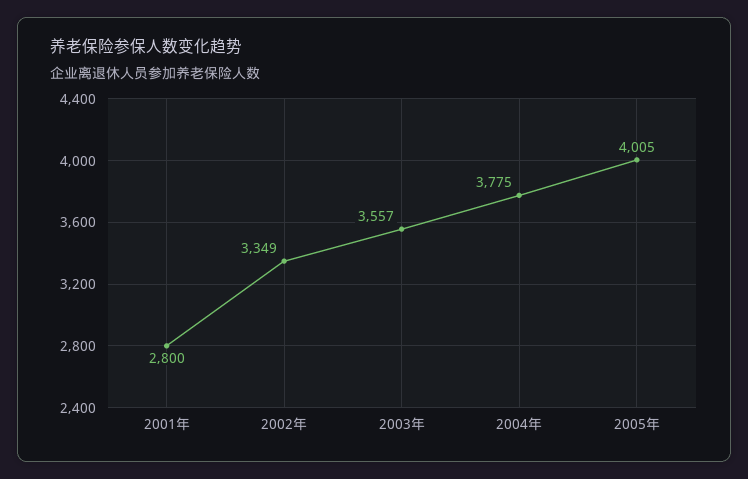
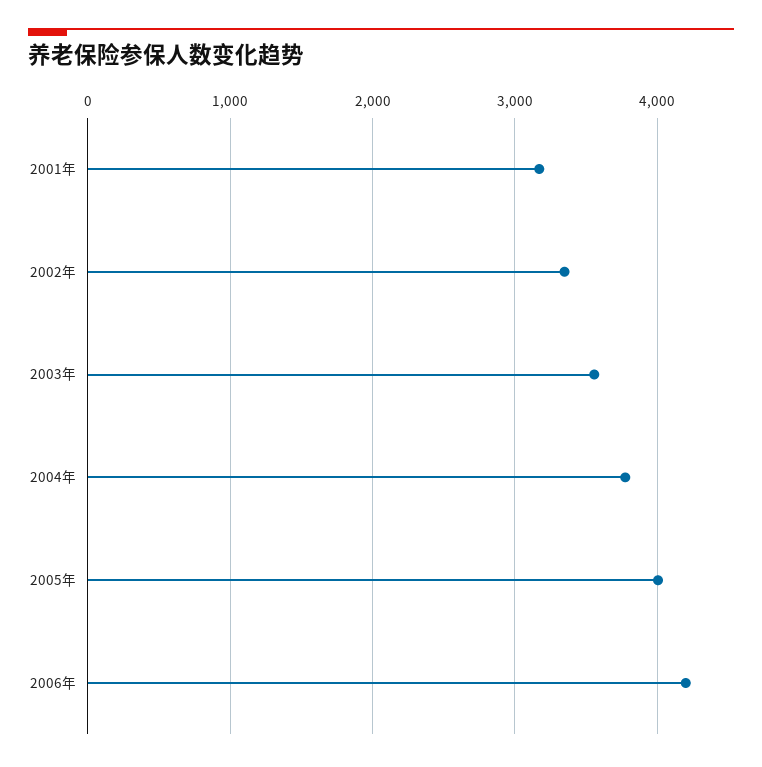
2001年: 2800 -> 3200
2006年: none -> 4200

